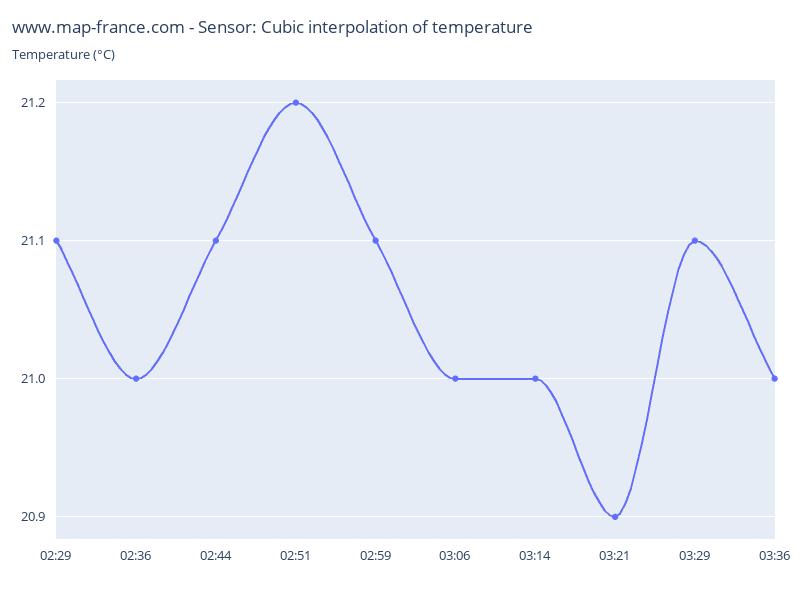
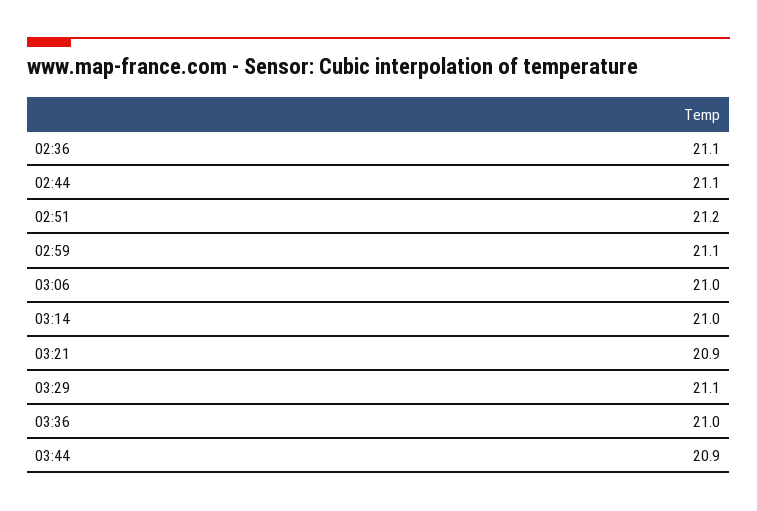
02:29: 21.1 -> none
02:36: 21 -> 21.1
03:44: none -> 20.9

